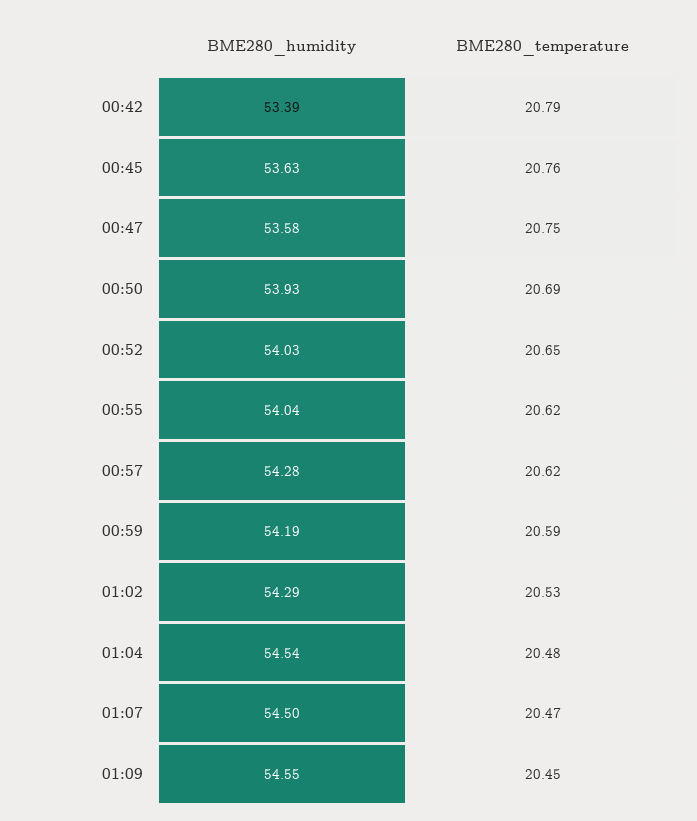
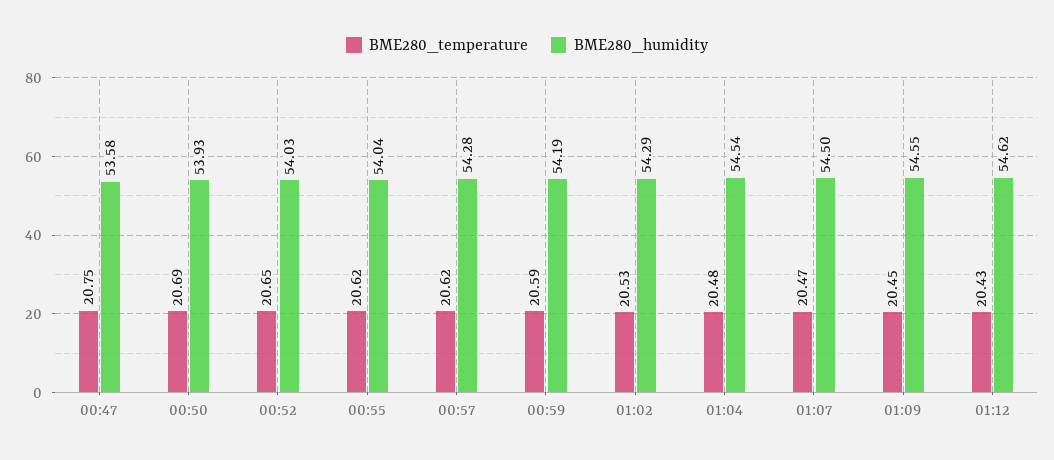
BME280_humidity, 00:42: 53.39 -> none
BME280_temperature, 00:42: 20.79 -> none
BME280_humidity, 00:45: 53.63 -> none
BME280_temperature, 00:45: 20.76 -> none
BME280_temperature, 01:12: none -> 20.43
BME280_humidity, 01:12: none -> 54.62

